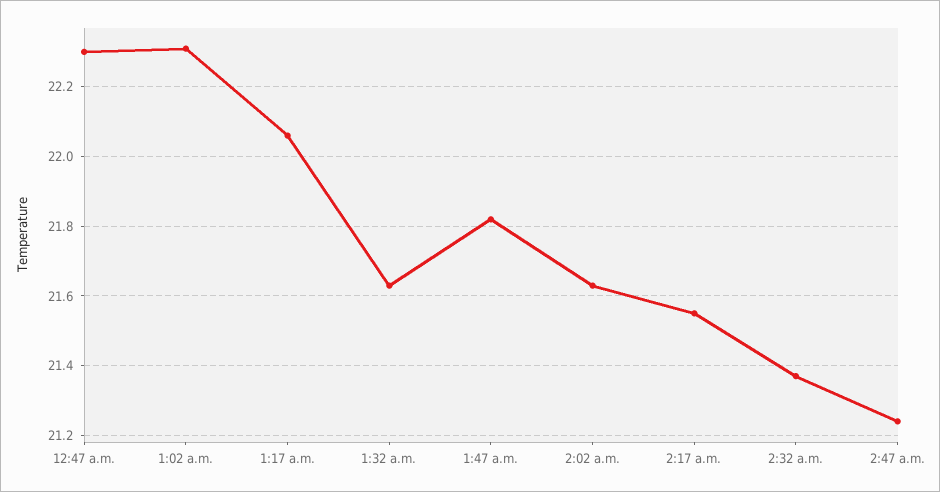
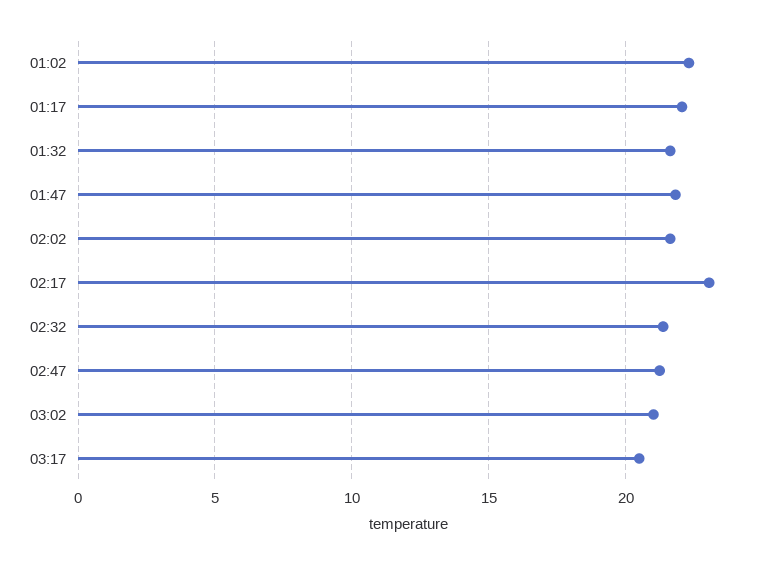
12:47 a.m.: 22.3 -> none
2:17 a.m.: 21.55 -> 23
03:02: none -> 21
03:17: none -> 20.5

